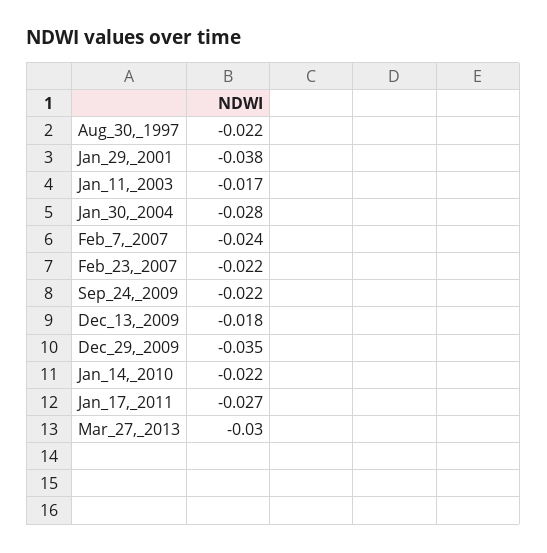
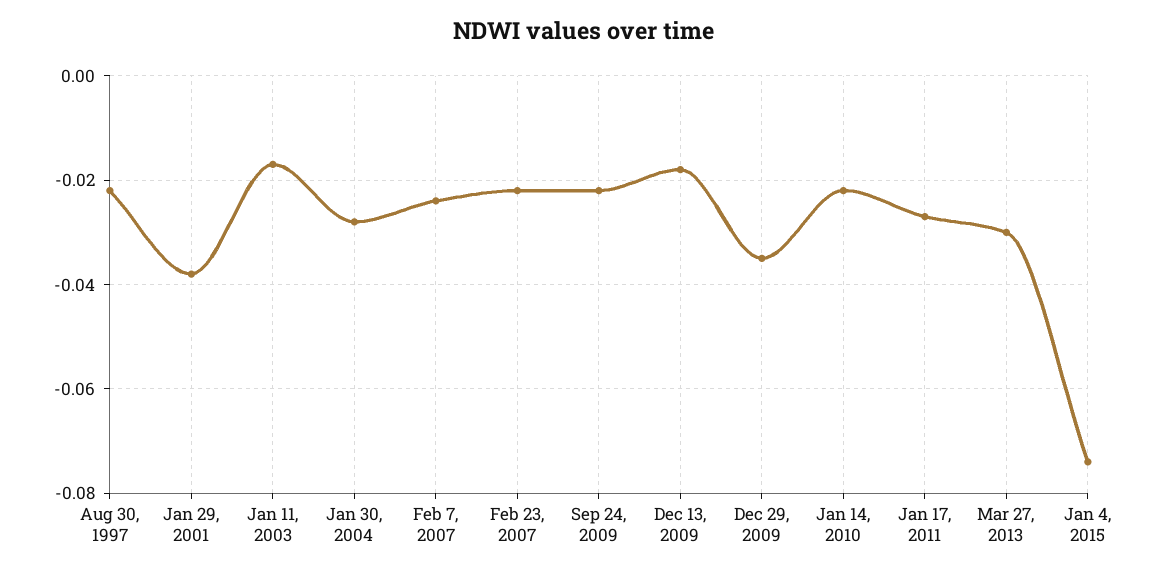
Jan 4, 2015: none -> -0.075

